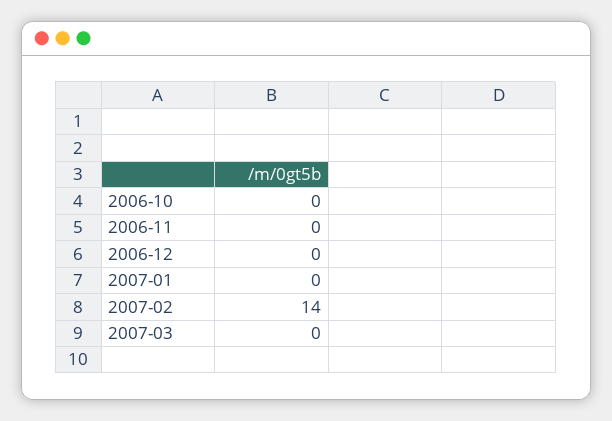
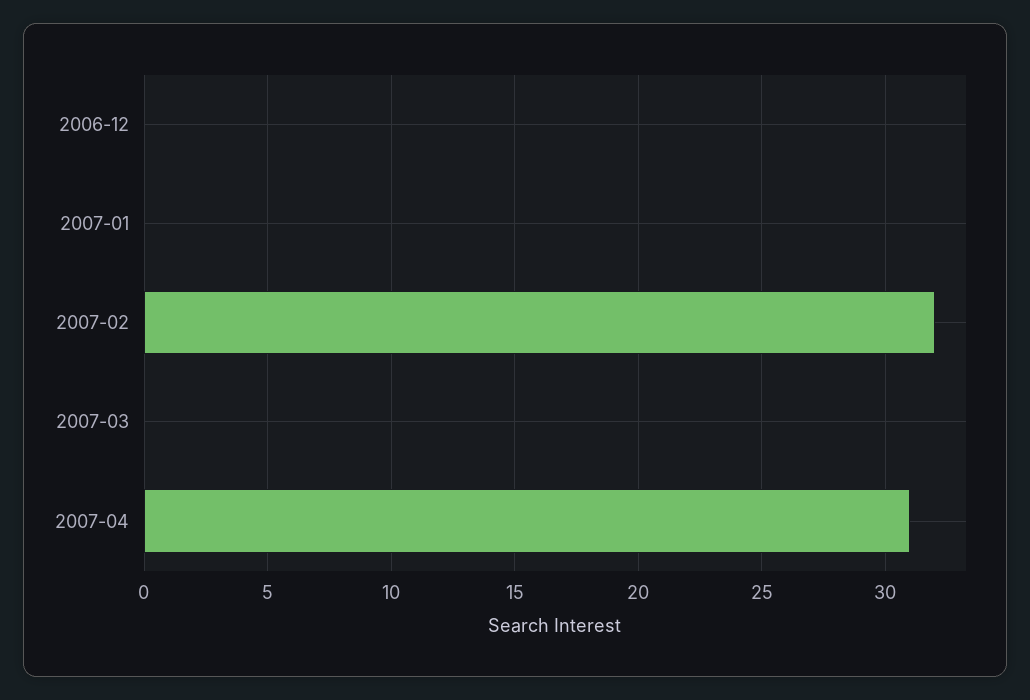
2006-10: 0 -> none
2006-11: 0 -> none
2007-02: 14 -> 32
2007-04: none -> 31

